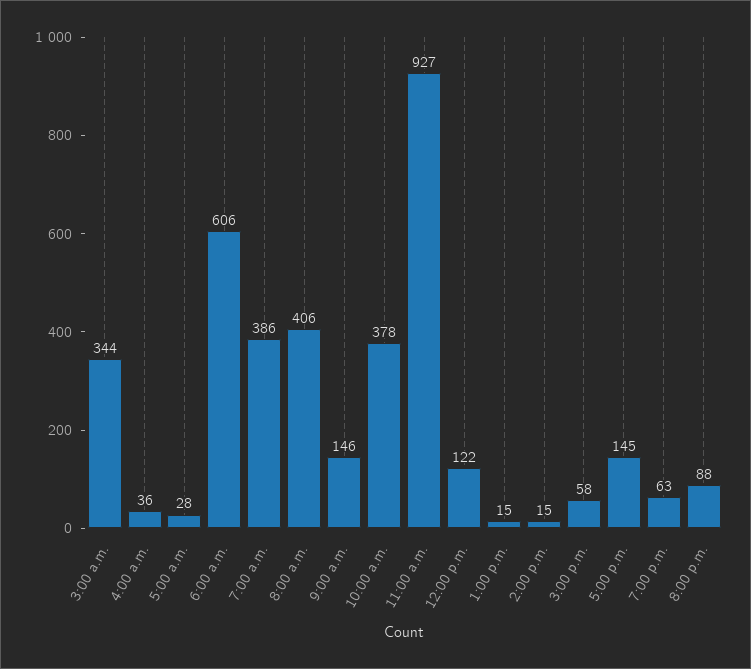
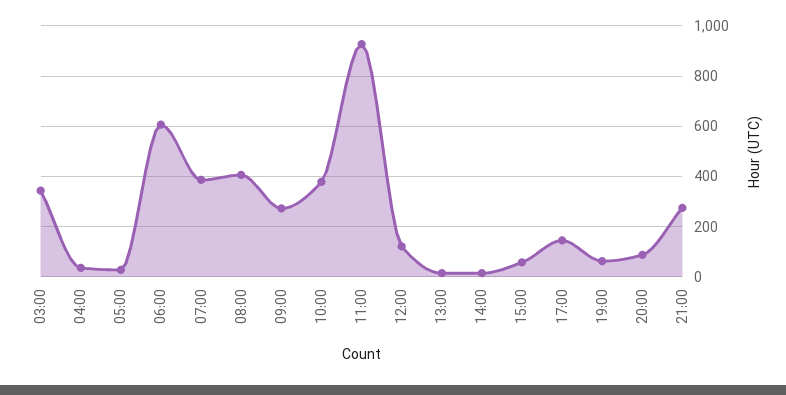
9:00 a.m.: 146 -> 275
21:00: none -> 275

